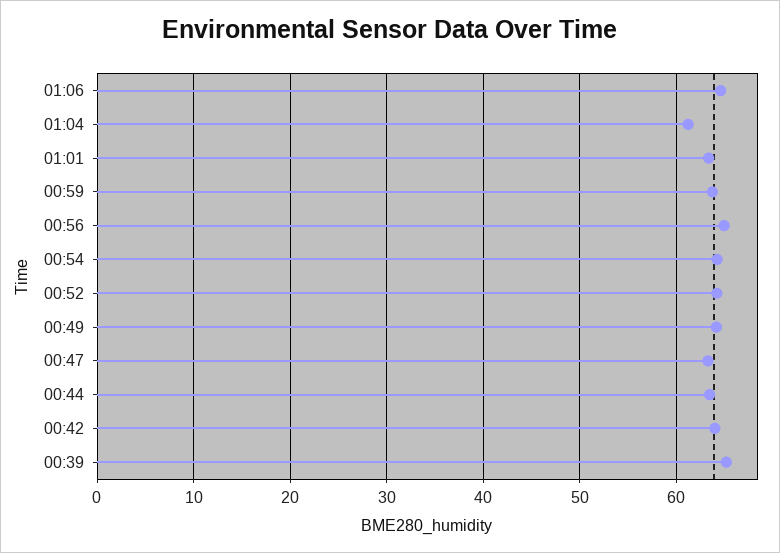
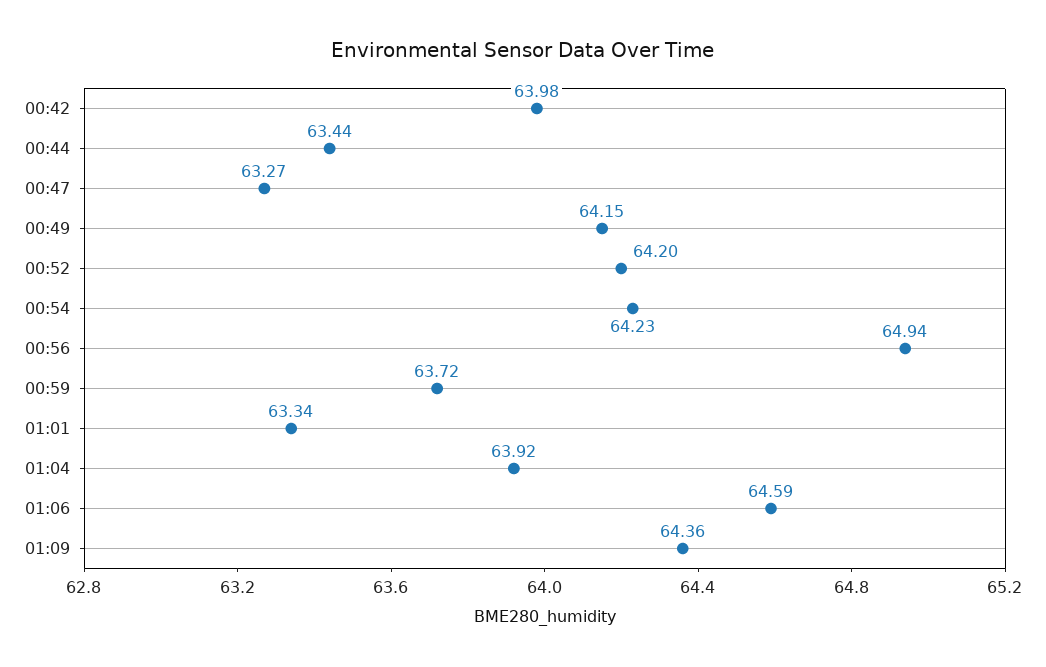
01:04: 61 -> 63.92
00:39: 65 -> none
01:09: none -> 64.36

